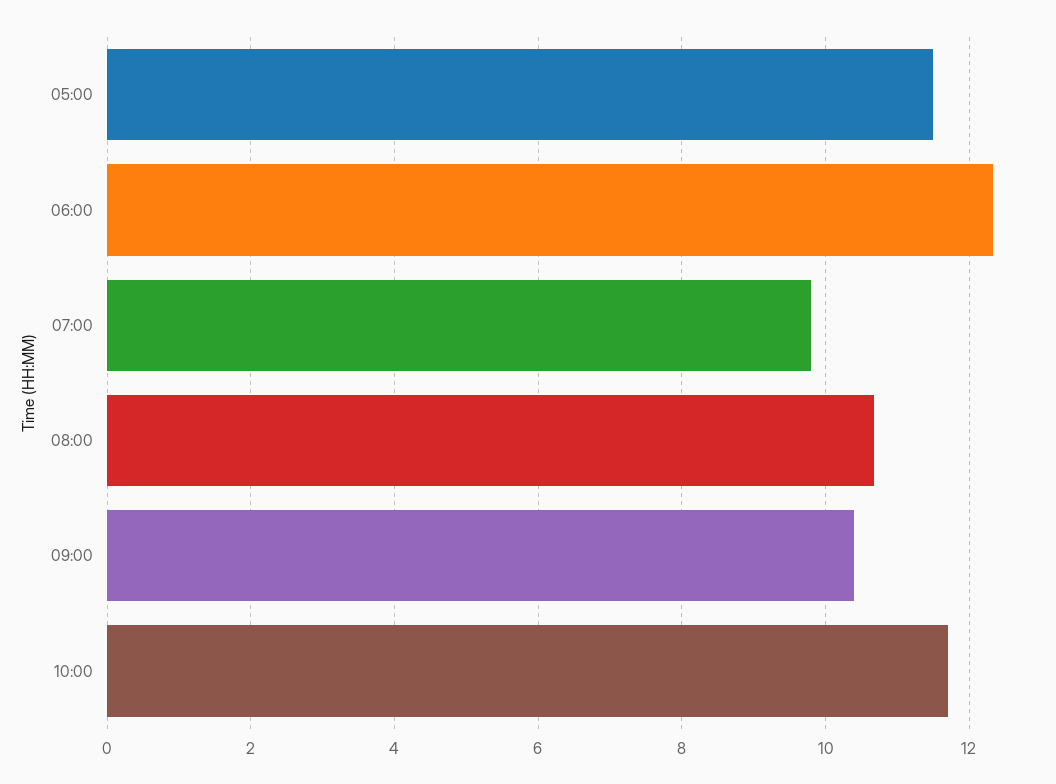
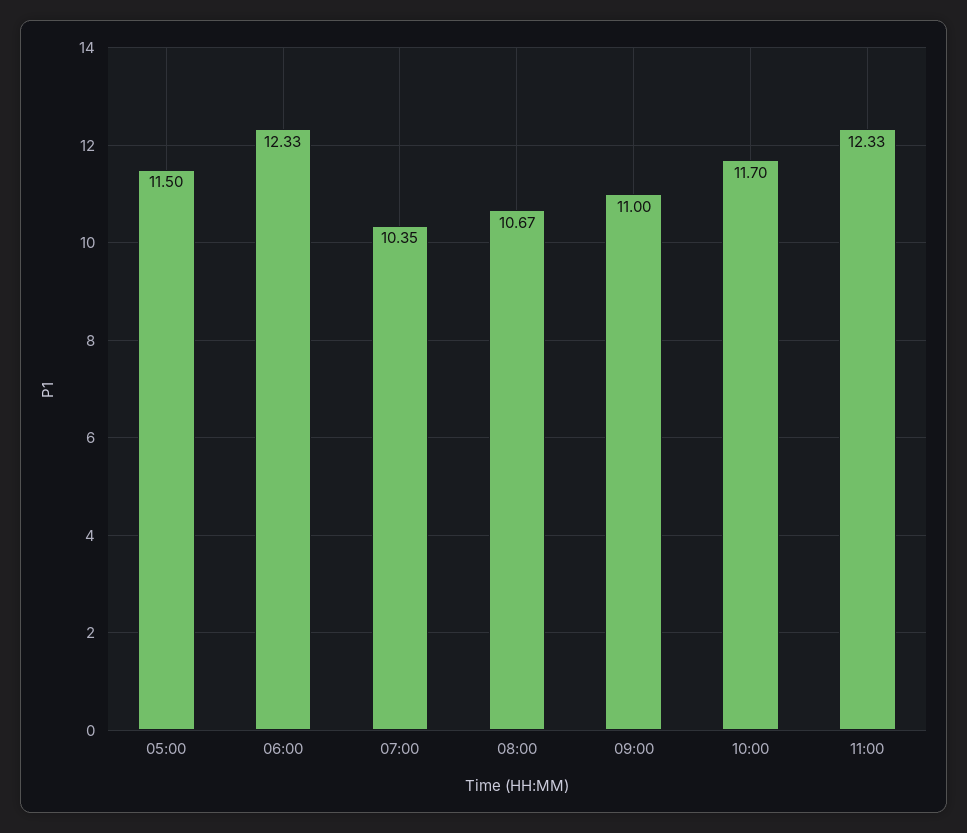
07:00: 9.8 -> 10.35
09:00: 10.4 -> 11
11:00: none -> 12.33

